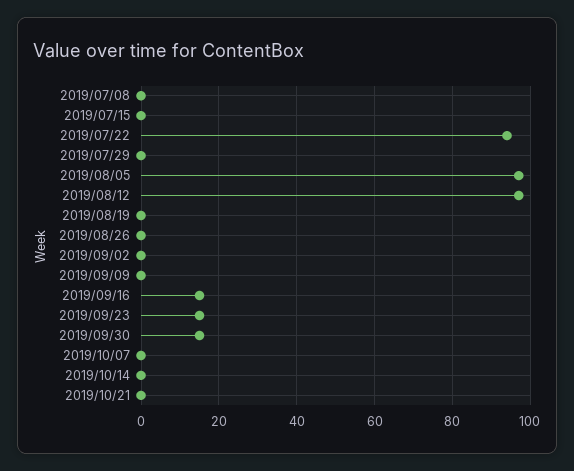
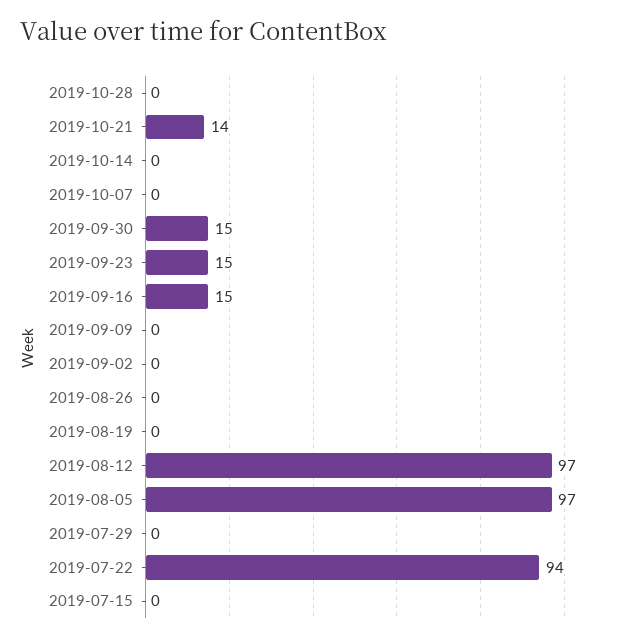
2019/07/08: 0 -> none
2019/10/21: 0 -> 14
2019-10-28: none -> 0

